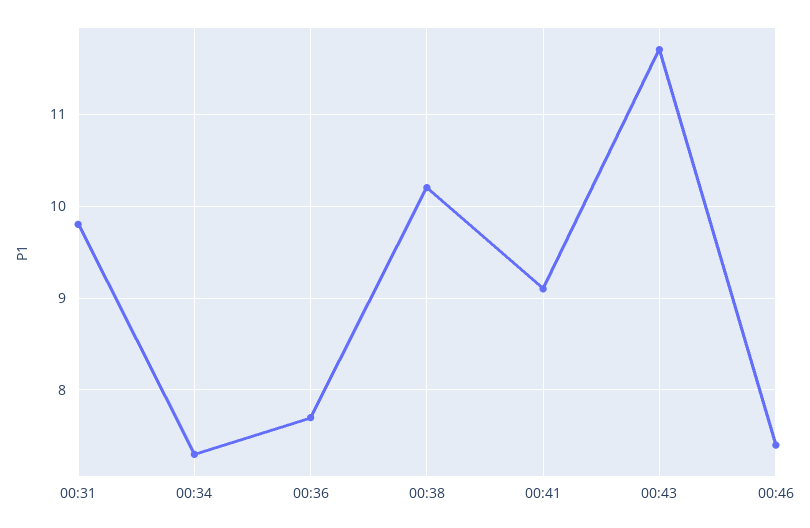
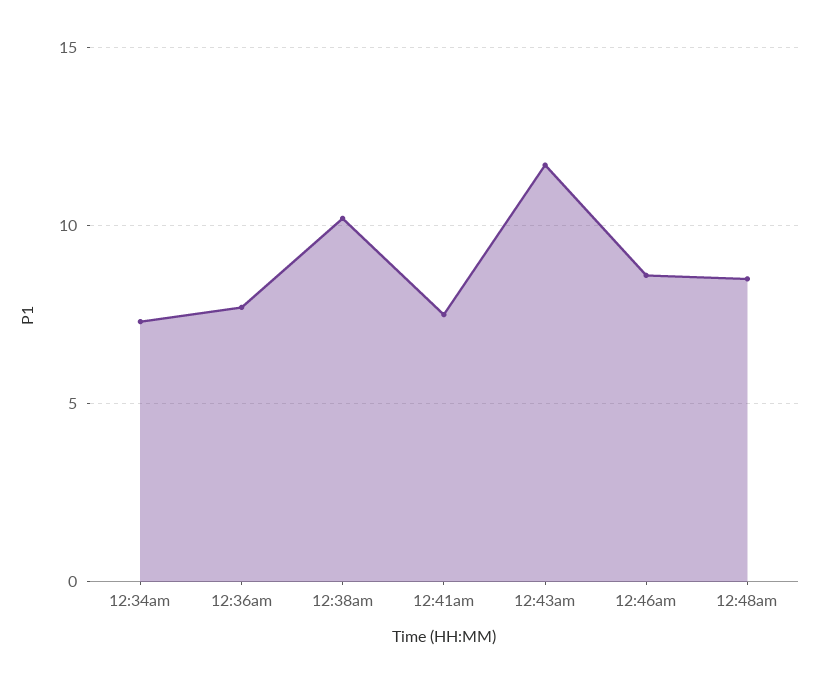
00:31: 9.8 -> none
00:41: 9.1 -> 7.5
00:46: 7.4 -> 8.5
12:48am: none -> 8.5

